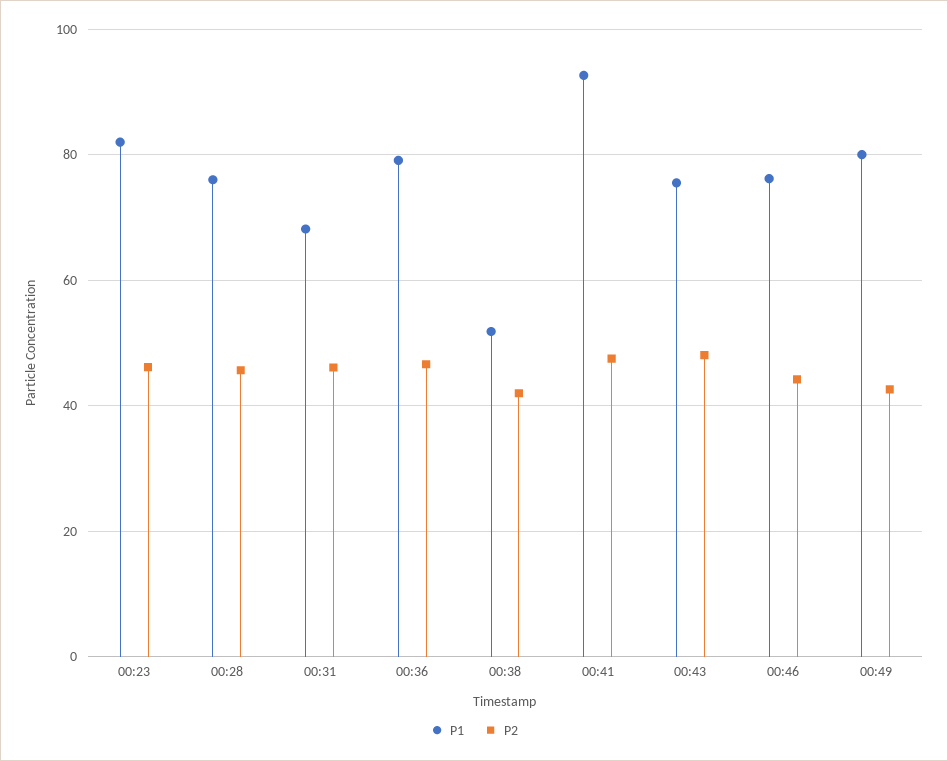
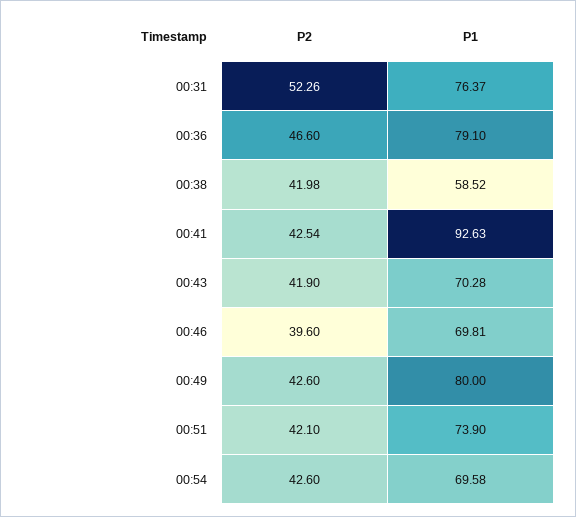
P1, 00:23: 82 -> none
P2, 00:23: 46 -> none
P1, 00:28: 76 -> none
P2, 00:28: 46 -> none
P1, 00:31: 68 -> 76.37
P2, 00:31: 46 -> 52.26
P1, 00:38: 52 -> 58.52
P2, 00:41: 48 -> 42.54
P1, 00:43: 76 -> 70.28
P2, 00:43: 48 -> 41.9
P1, 00:46: 76 -> 69.81
P2, 00:46: 44 -> 39.6
P2, 00:51: none -> 42.1
P1, 00:51: none -> 73.9
P2, 00:54: none -> 42.6
P1, 00:54: none -> 69.58

